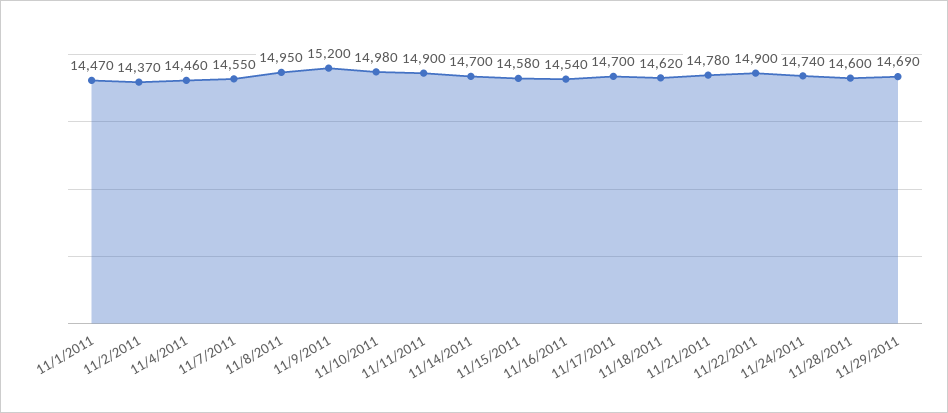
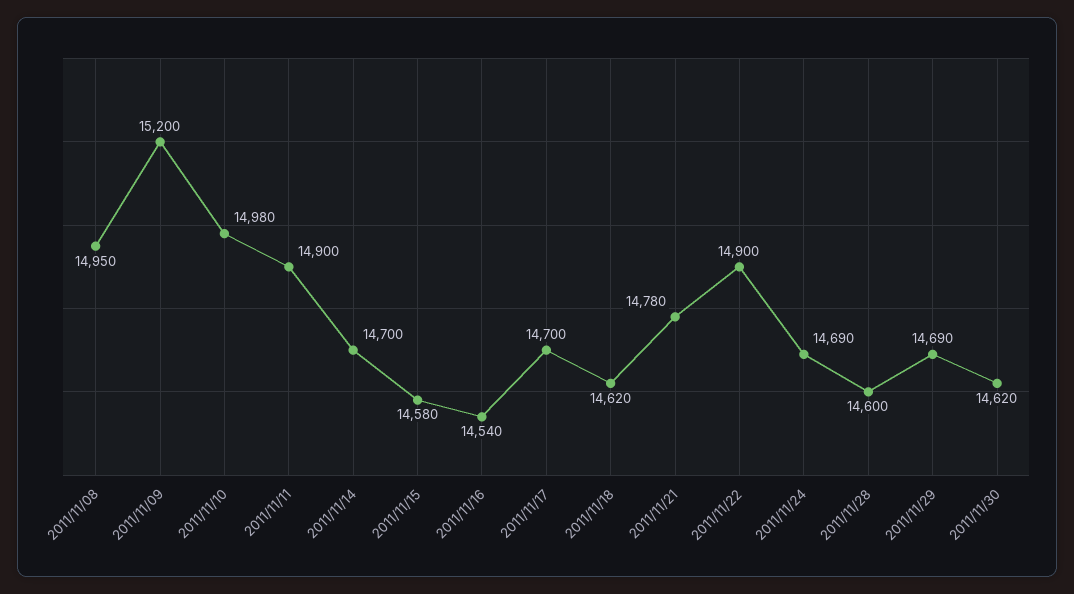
11/1/2011: 14470 -> none
11/2/2011: 14370 -> none
11/4/2011: 14460 -> none
11/7/2011: 14550 -> none
11/24/2011: 14740 -> 14690
2011/11/30: none -> 14620

